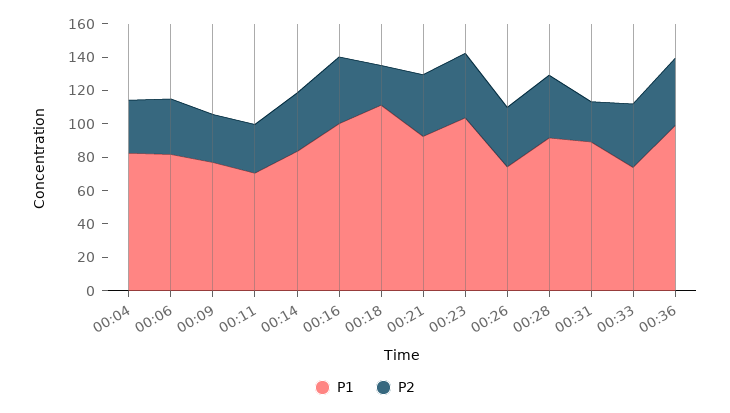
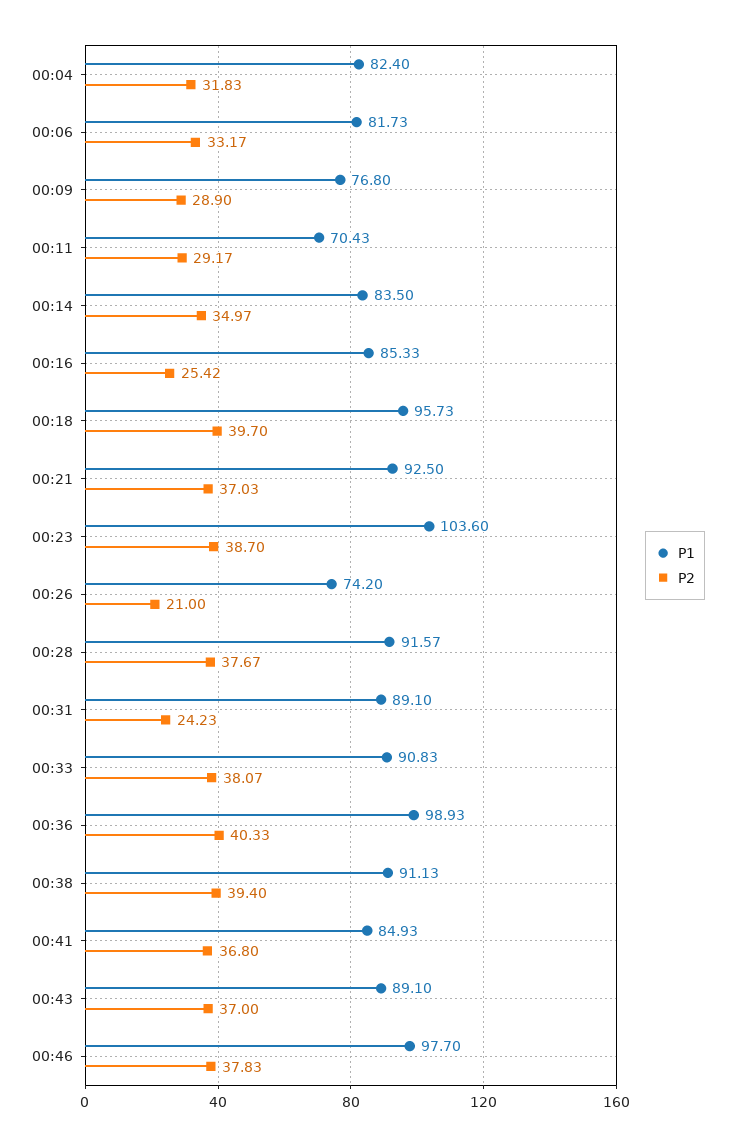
P1, 00:16: 100 -> 85.33
P2, 00:16: 40 -> 25.42
P1, 00:18: 110 -> 95.73
P2, 00:18: 25 -> 39.7
P2, 00:26: 35 -> 21
P1, 00:33: 75 -> 90.83
P1, 00:38: none -> 91.13
P2, 00:38: none -> 39.4
P1, 00:41: none -> 84.93
P2, 00:41: none -> 36.8
P1, 00:43: none -> 89.1
P2, 00:43: none -> 37
P1, 00:46: none -> 97.7
P2, 00:46: none -> 37.83

